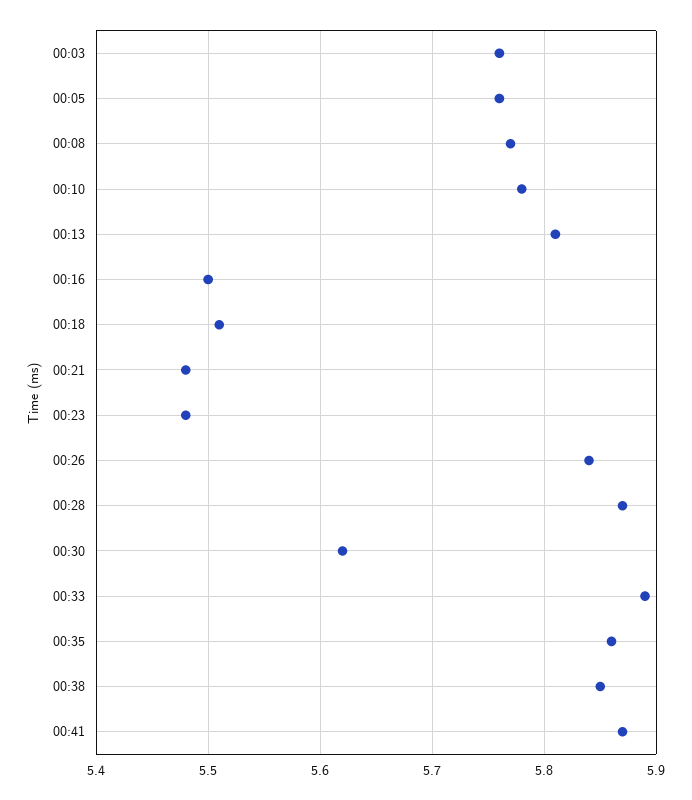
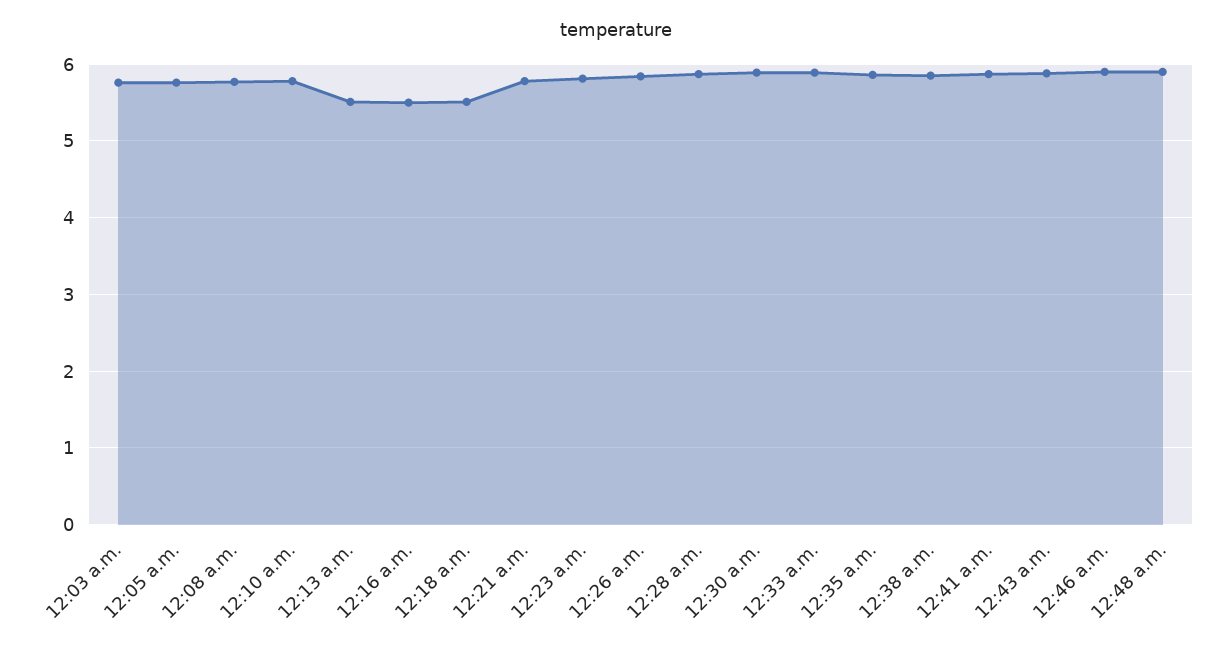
00:13: 5.81 -> 5.5
00:21: 5.48 -> 5.8
00:23: 5.48 -> 5.8
00:30: 5.62 -> 5.9
12:43 a.m.: none -> 5.9
12:46 a.m.: none -> 5.9
12:48 a.m.: none -> 5.9

